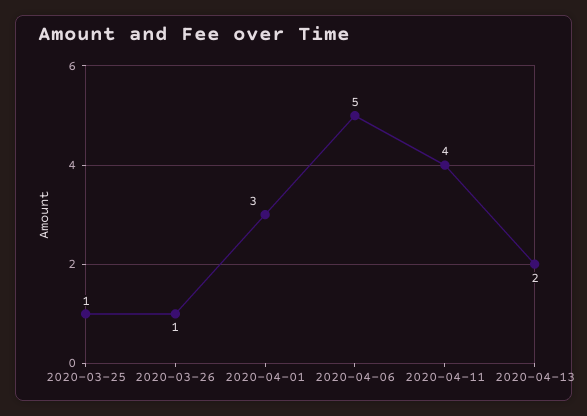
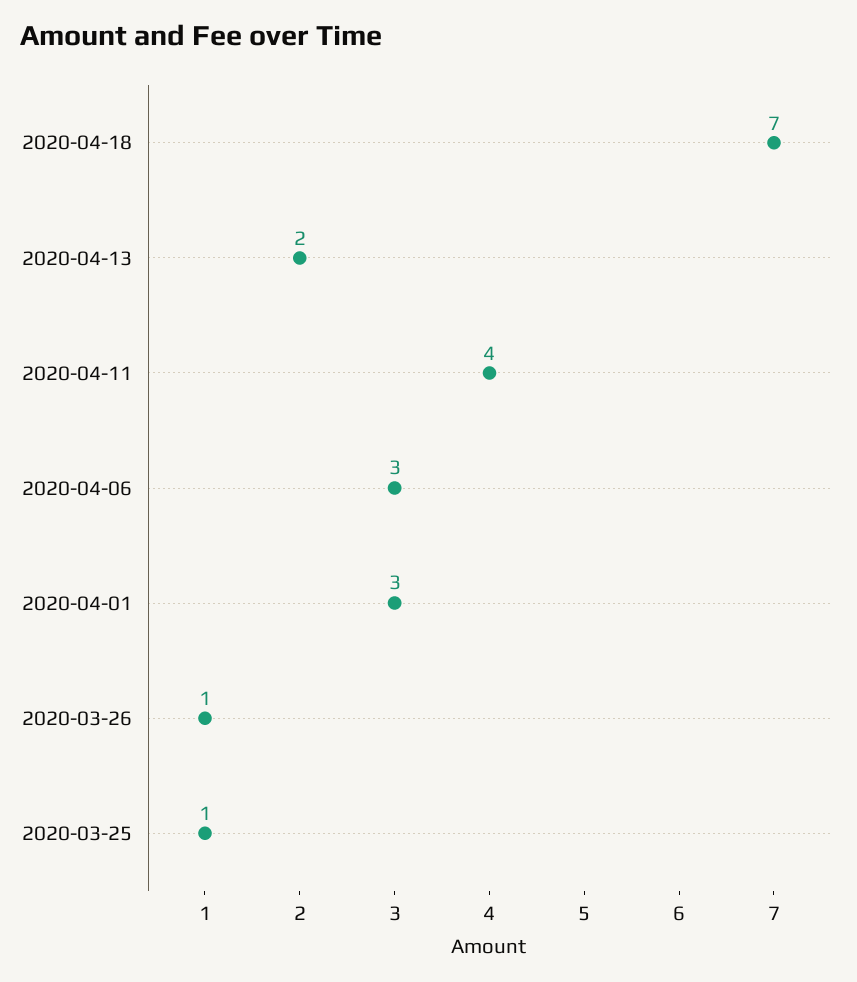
2020-04-06: 5 -> 3
2020-04-18: none -> 7

